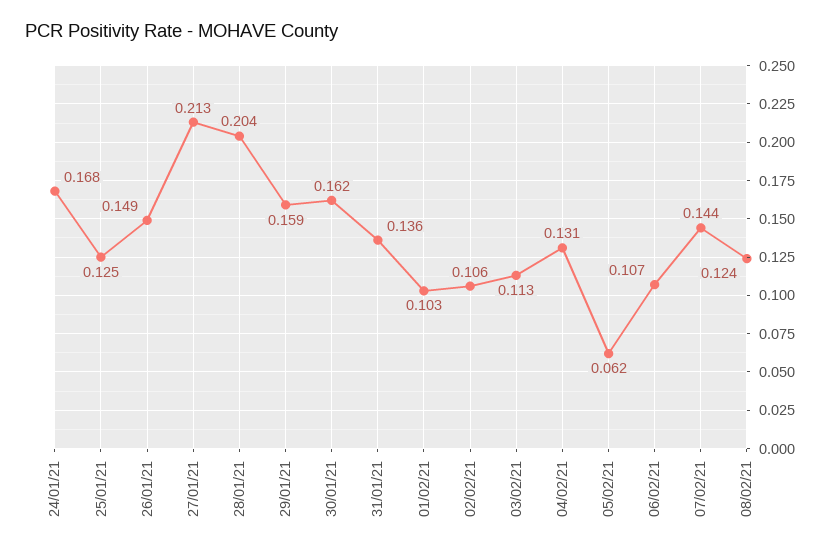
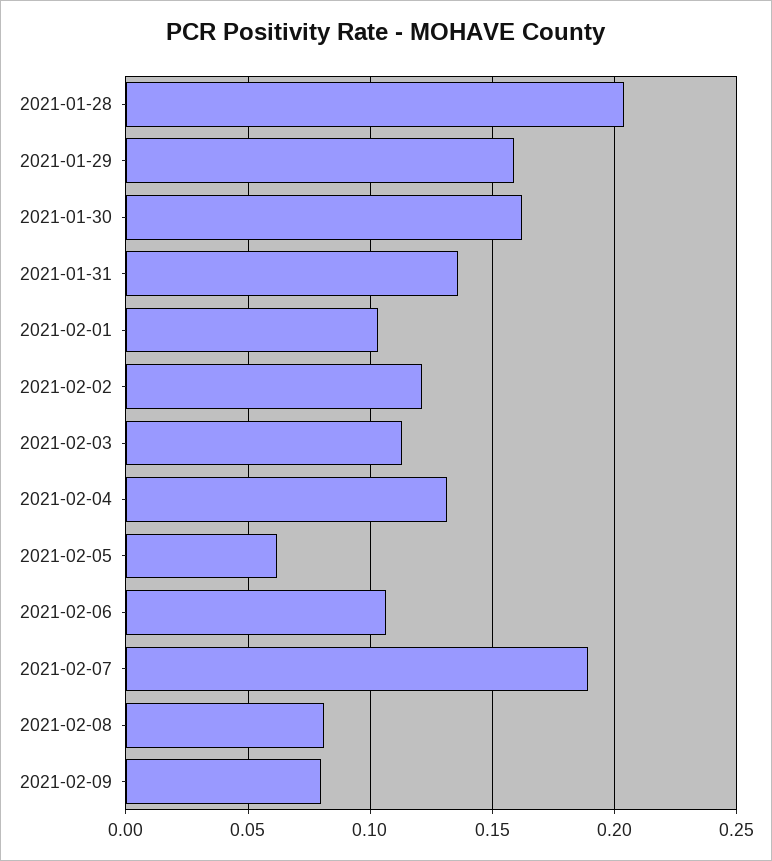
24/01/21: 0.168 -> none
25/01/21: 0.125 -> none
26/01/21: 0.149 -> none
27/01/21: 0.213 -> none
02/02/21: 0.106 -> 0.12
07/02/21: 0.144 -> 0.19
08/02/21: 0.124 -> 0.08
2021-02-09: none -> 0.08

